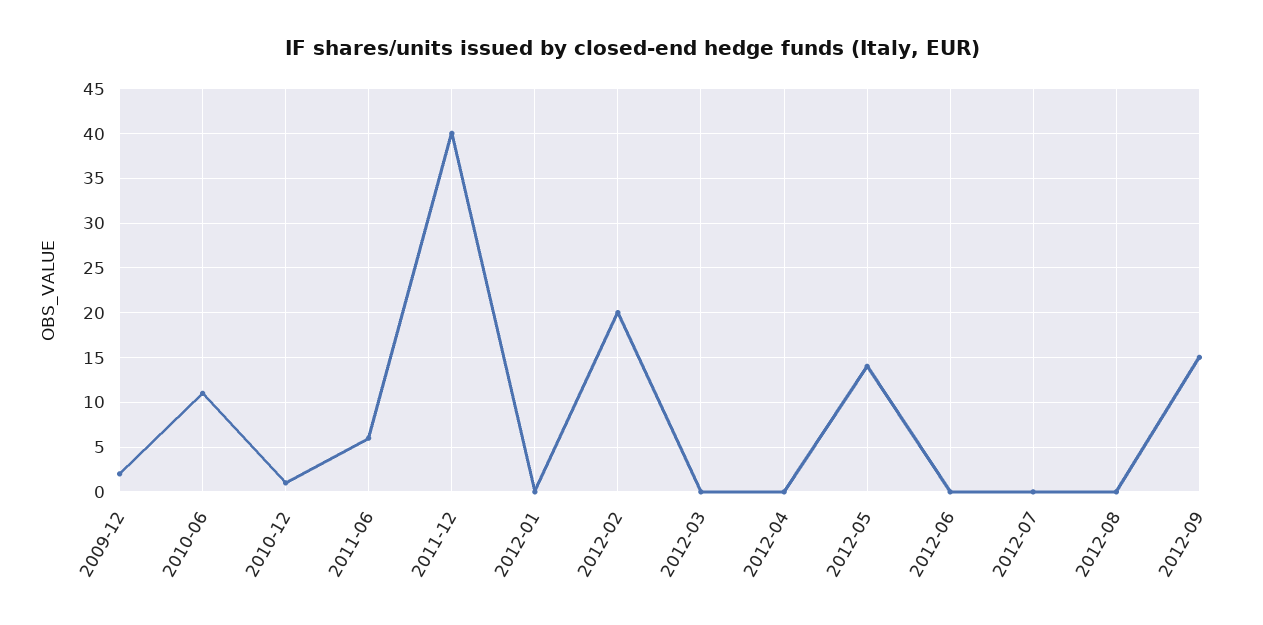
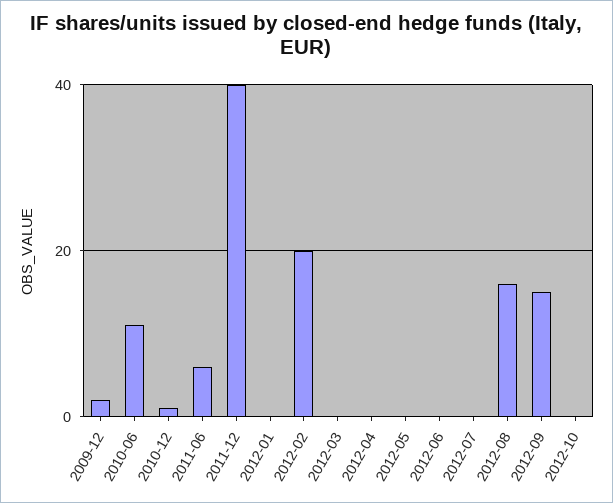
2012-05: 14 -> 0
2012-08: 0 -> 15
2012-10: none -> 0

